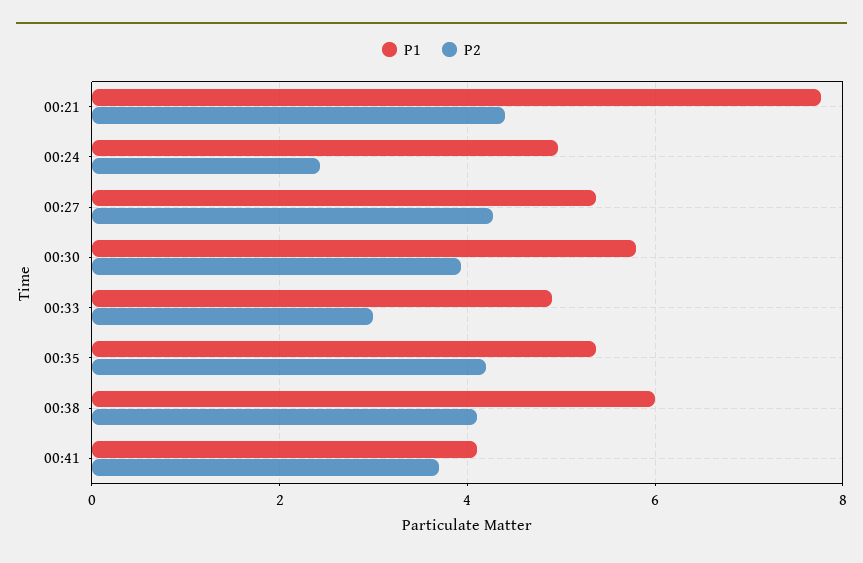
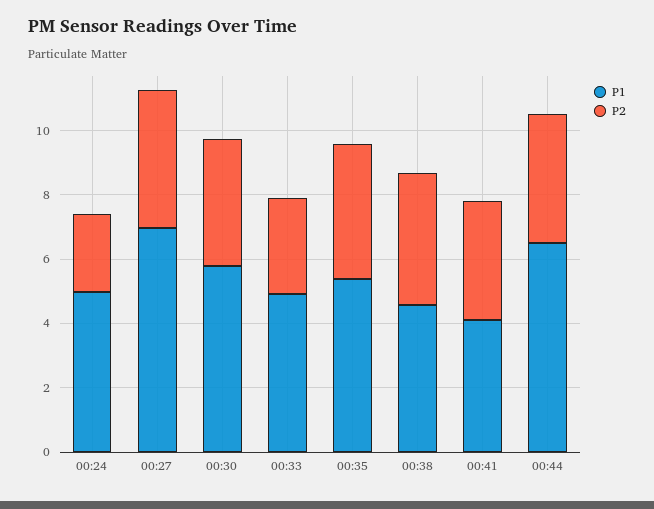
P1, 00:21: 7.8 -> none
P2, 00:21: 4.4 -> none
P1, 00:27: 5.4 -> 7
P1, 00:38: 6 -> 4.5
P1, 00:44: none -> 6.5
P2, 00:44: none -> 4

